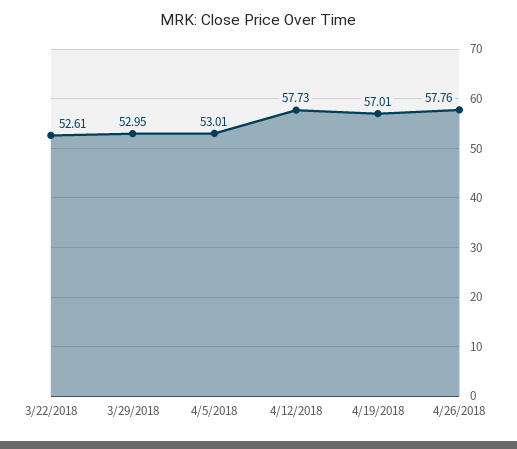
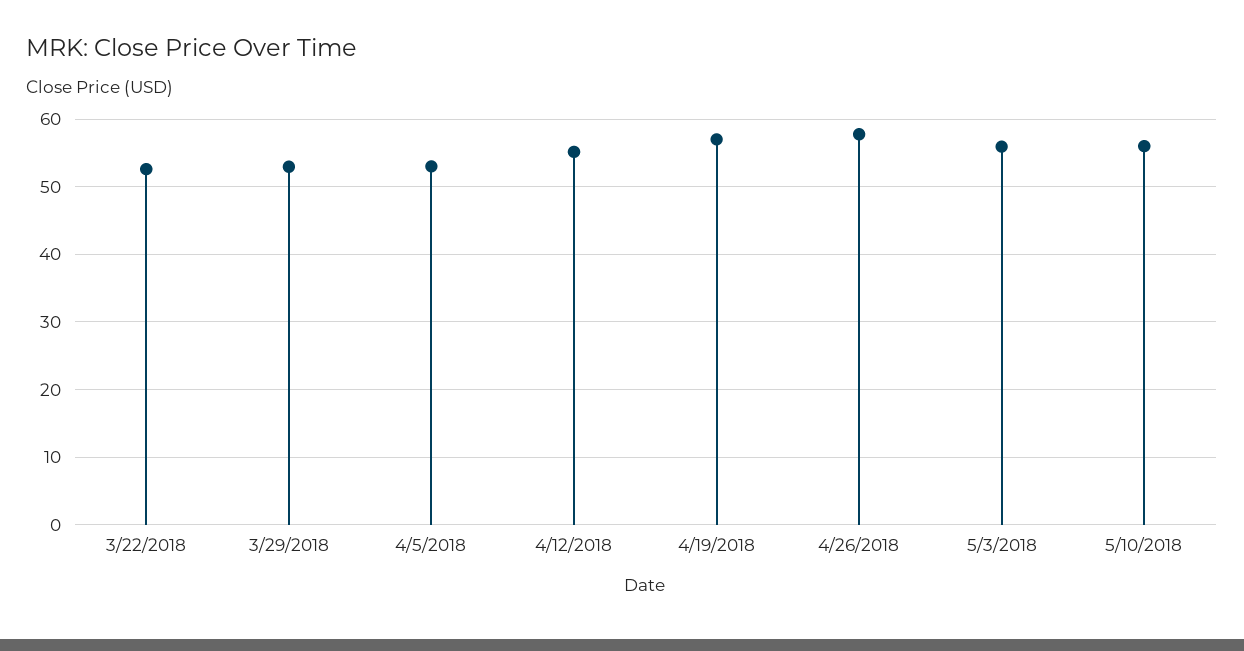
4/12/2018: 57.73 -> 55
5/3/2018: none -> 56
5/10/2018: none -> 56

